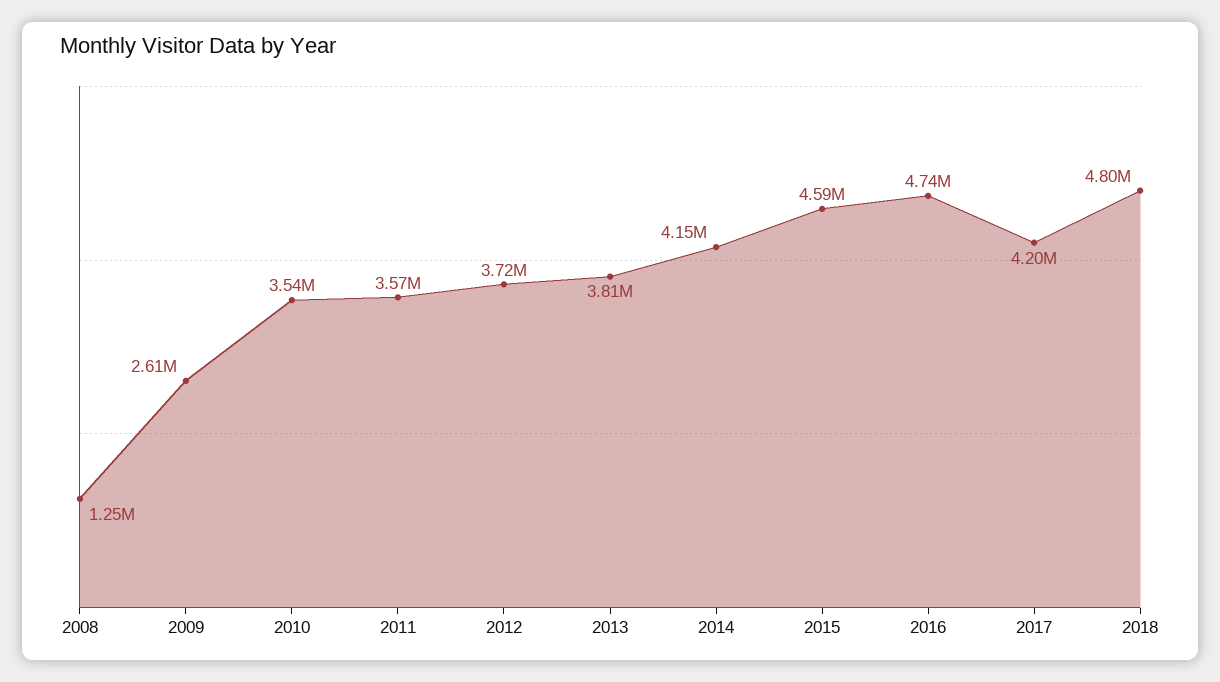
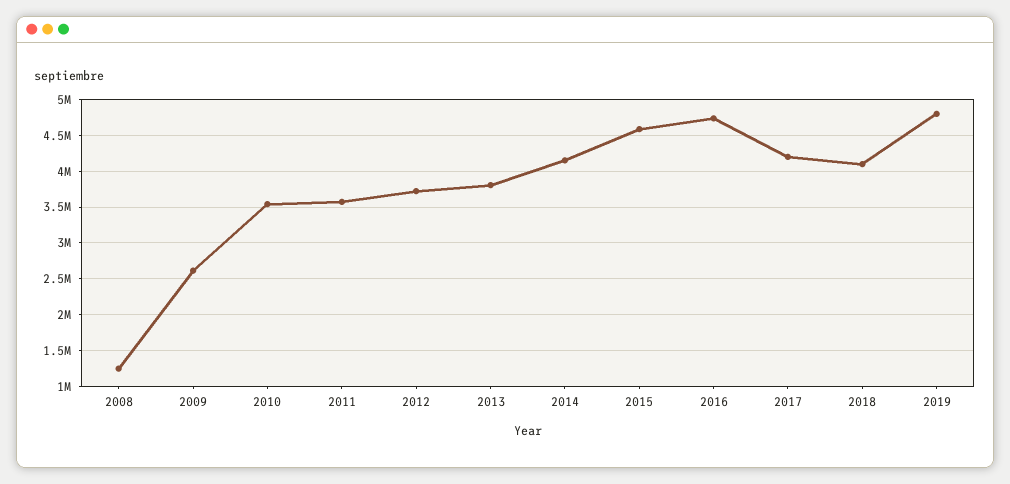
2018: 4800000 -> 4100000
2019: none -> 4800000

